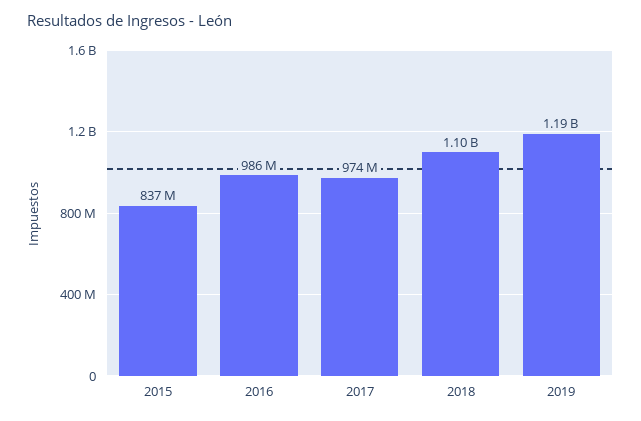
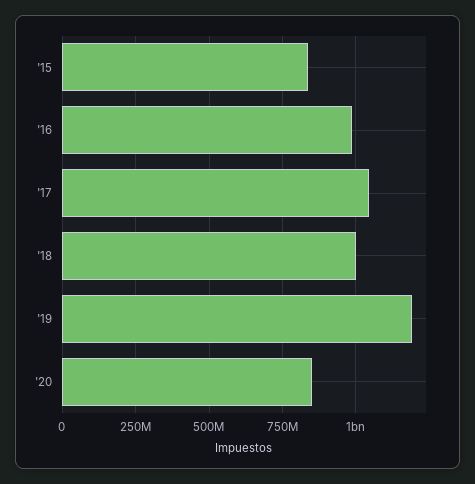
2017: 974000000 -> 1050000000
2018: 1100000000 -> 1000000000
'20: none -> 850000000

